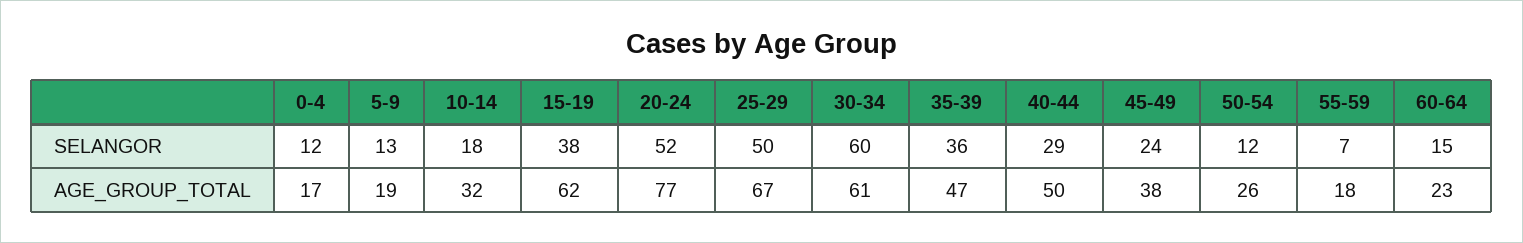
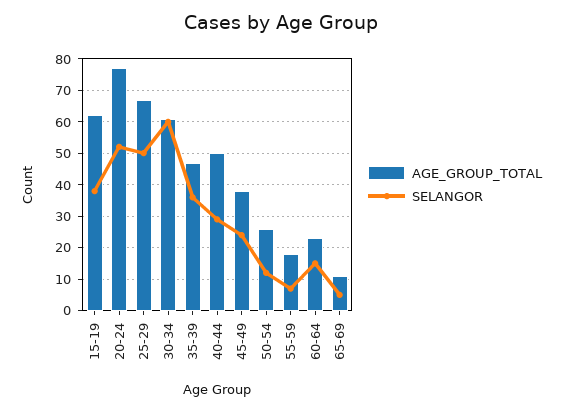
SELANGOR, 0-4: 12 -> none
SELANGOR, 5-9: 13 -> none
SELANGOR, 10-14: 18 -> none
AGE_GROUP_TOTAL, 0-4: 17 -> none
AGE_GROUP_TOTAL, 5-9: 19 -> none
AGE_GROUP_TOTAL, 10-14: 32 -> none
AGE_GROUP_TOTAL, 65-69: none -> 10
SELANGOR, 65-69: none -> 5

